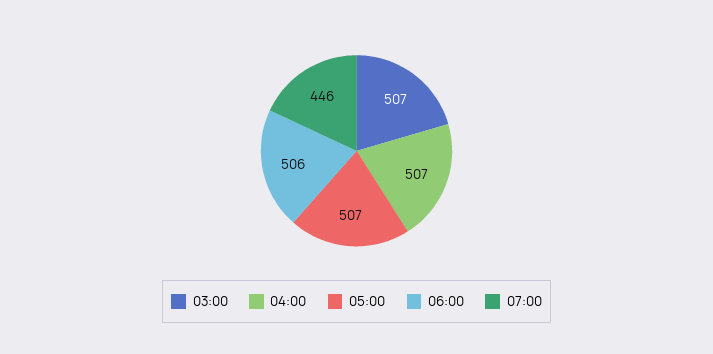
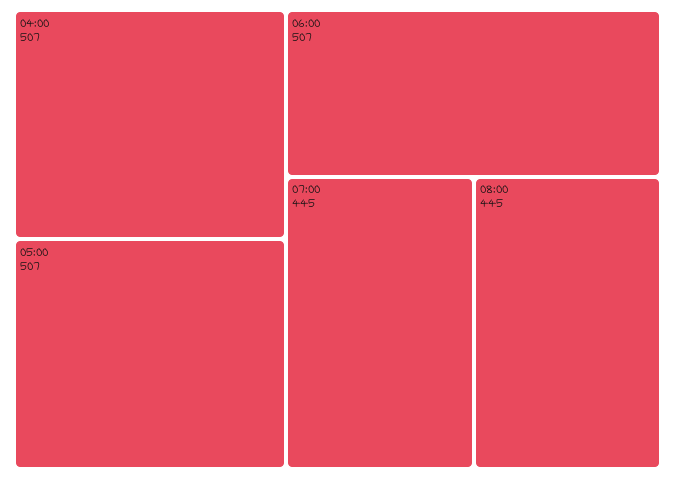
03:00: 507 -> none
06:00: 506 -> 507
07:00: 446 -> 445
08:00: none -> 445

